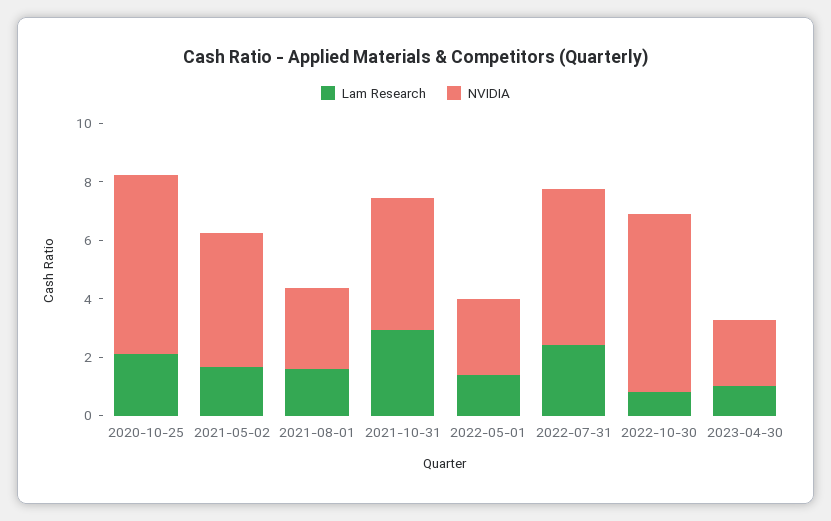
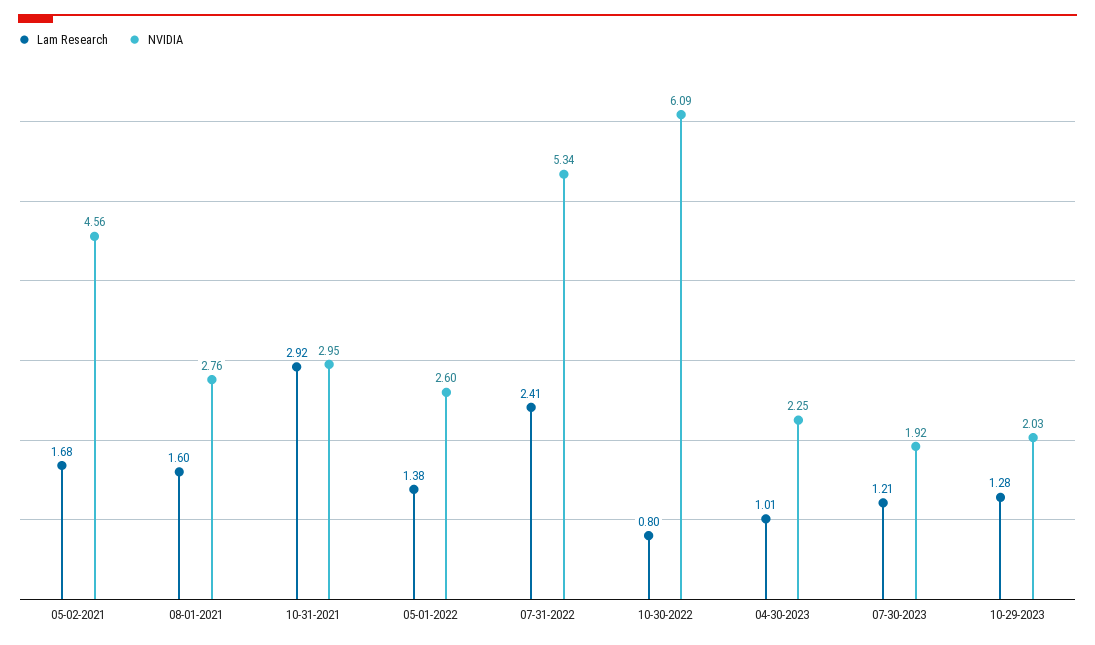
Lam Research, 2020-10-25: 2 -> none
NVIDIA, 2020-10-25: 6 -> none
NVIDIA, 2021-10-31: 4.5 -> 2.95
Lam Research, 07-30-2023: none -> 1.21
NVIDIA, 07-30-2023: none -> 1.92
Lam Research, 10-29-2023: none -> 1.28
NVIDIA, 10-29-2023: none -> 2.03

